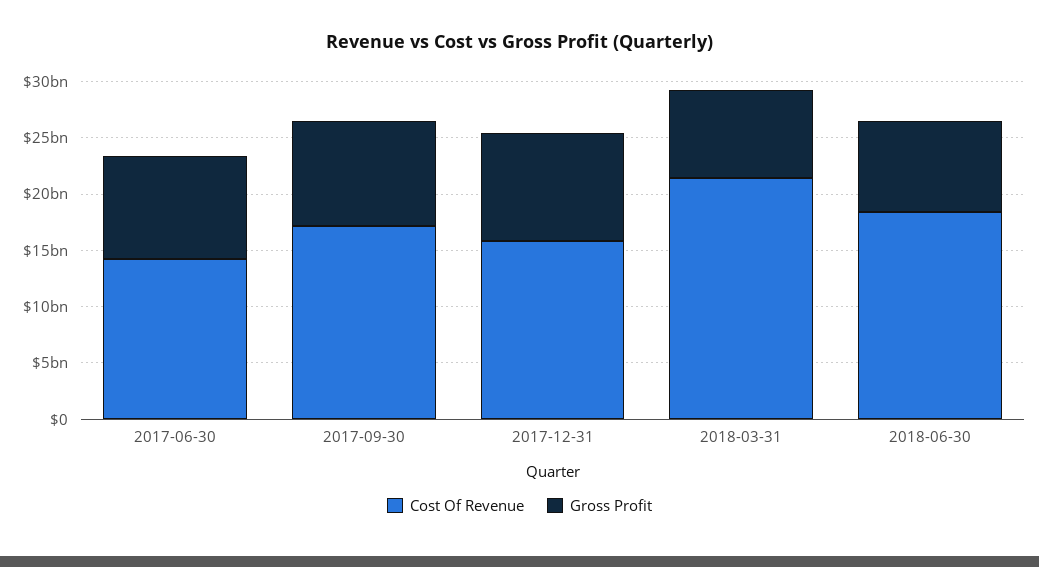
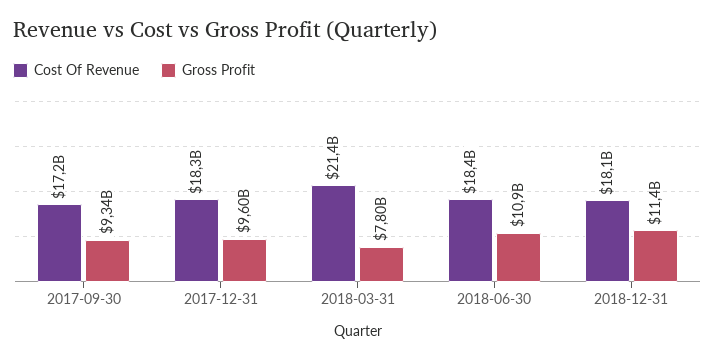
Cost Of Revenue, 2017-06-30: 14000000000 -> none
Gross Profit, 2017-06-30: 9000000000 -> none
Cost Of Revenue, 2017-12-31: 16000000000 -> 18300000000
Gross Profit, 2018-06-30: 8000000000 -> 10900000000
Cost Of Revenue, 2018-12-31: none -> 18100000000
Gross Profit, 2018-12-31: none -> 11400000000

